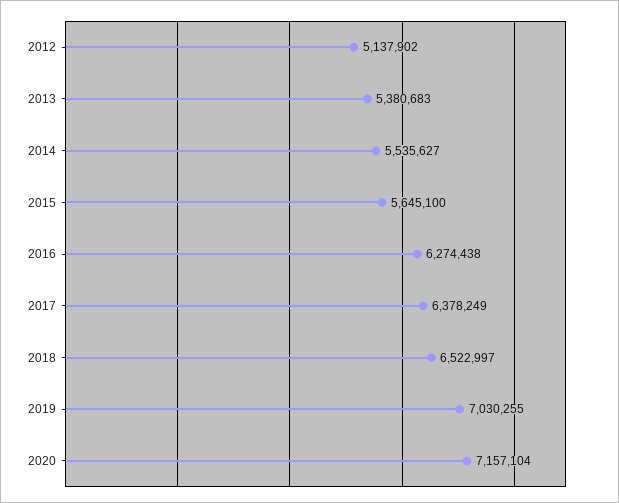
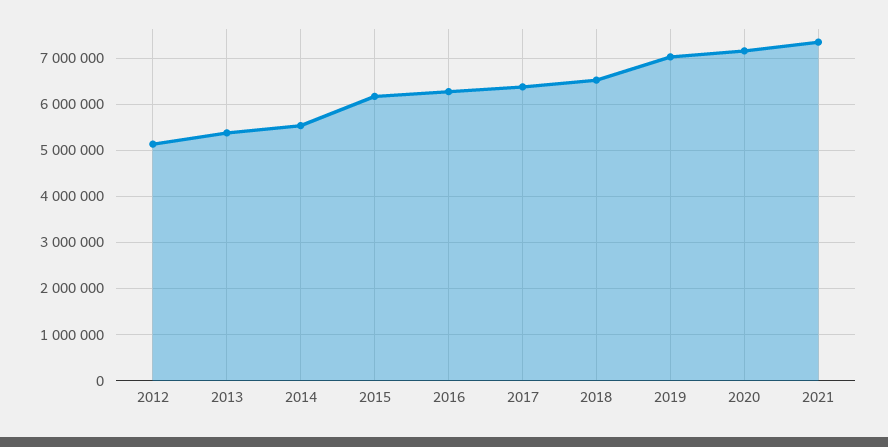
2015: 5645100 -> 6200000
2021: none -> 7400000

